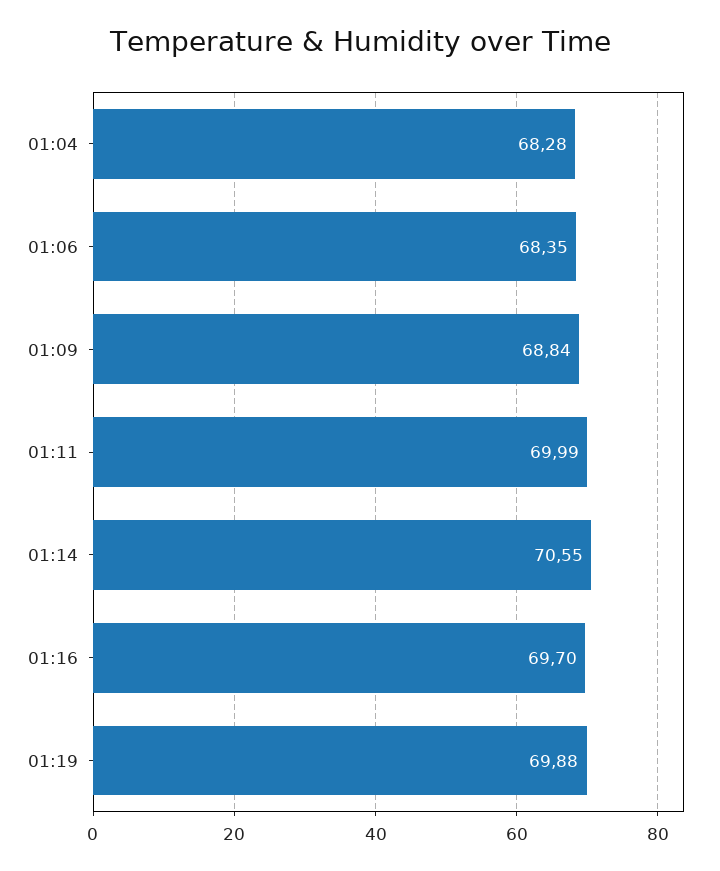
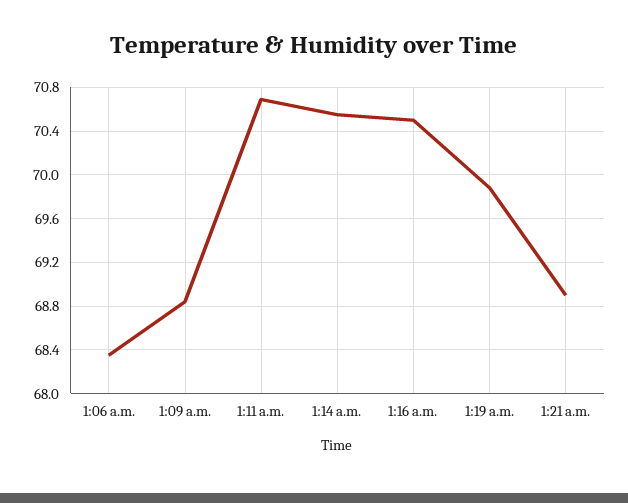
01:04: 68.28 -> none
01:11: 69.99 -> 70.7
01:16: 69.7 -> 70.5
1:21 a.m.: none -> 68.9

